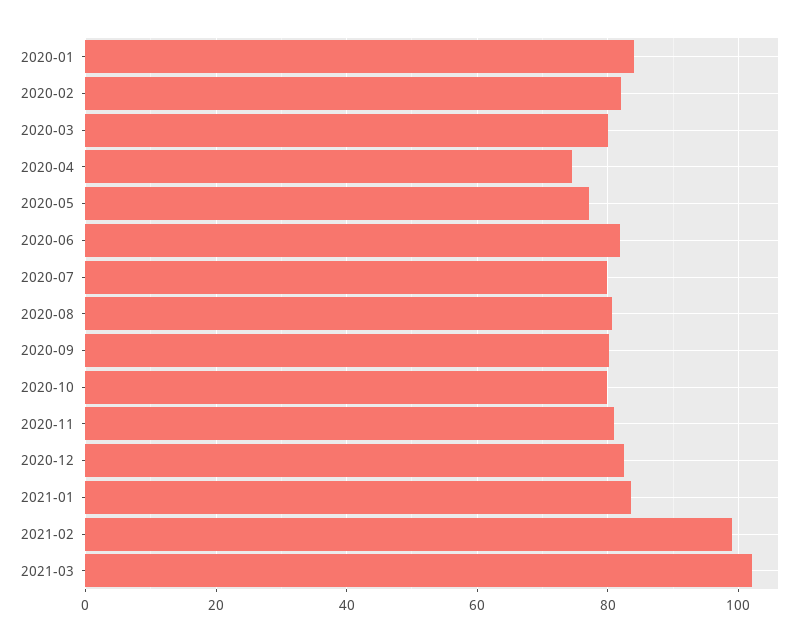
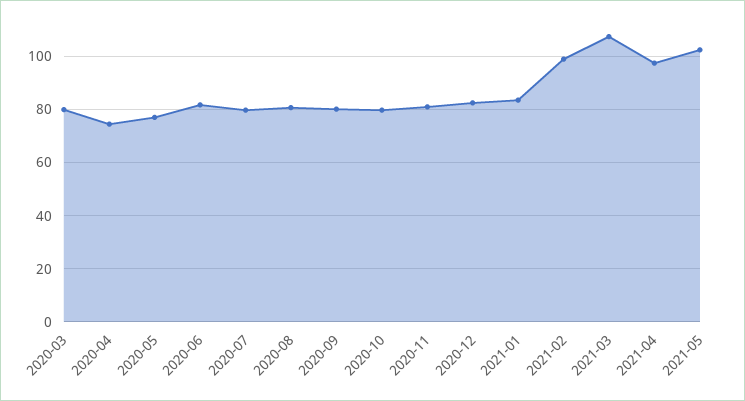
2020-01: 84 -> none
2020-02: 82 -> none
2021-03: 102 -> 107.5
2021-04: none -> 97.5
2021-05: none -> 102.5

